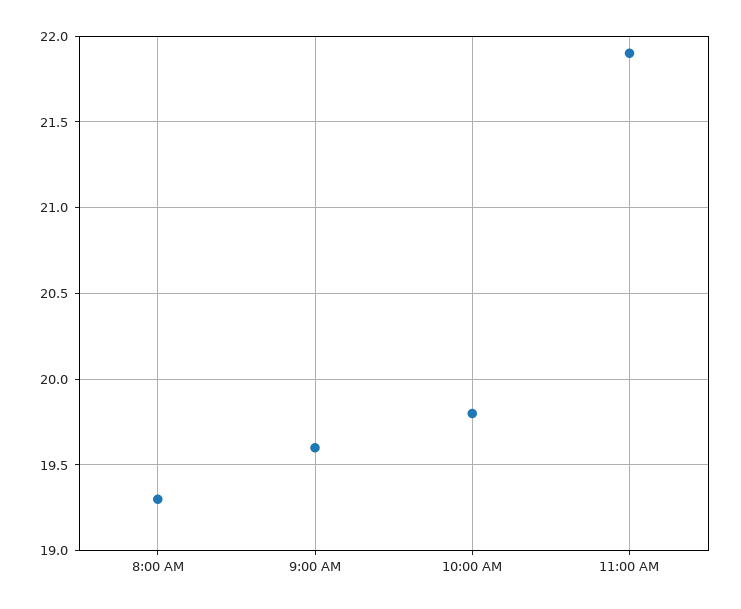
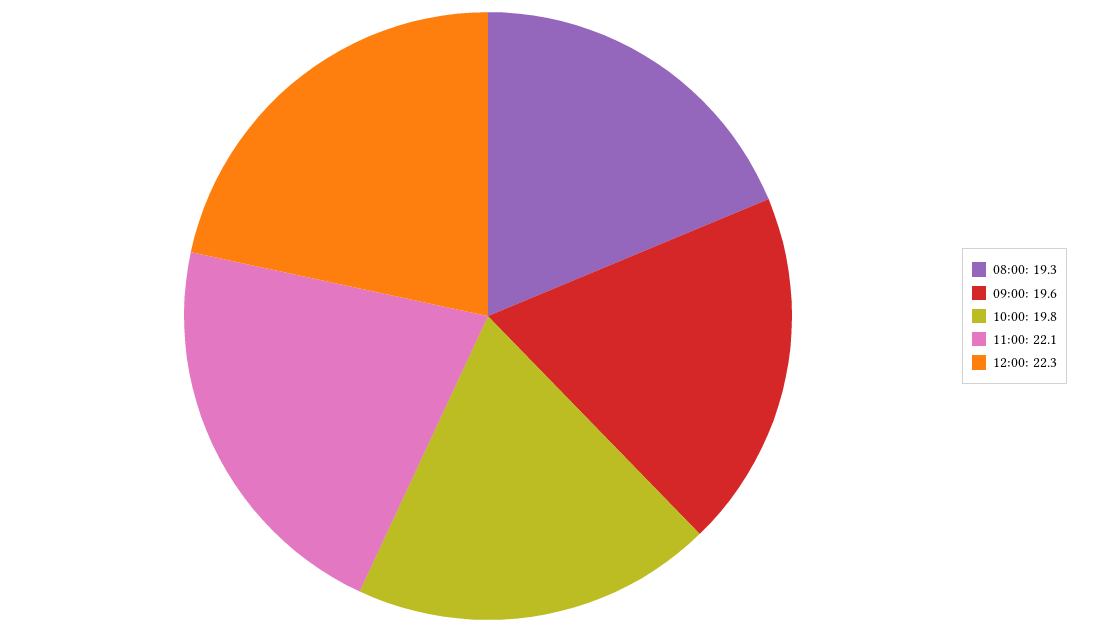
11:00 AM: 21.9 -> 22.1
12:00: none -> 22.3

